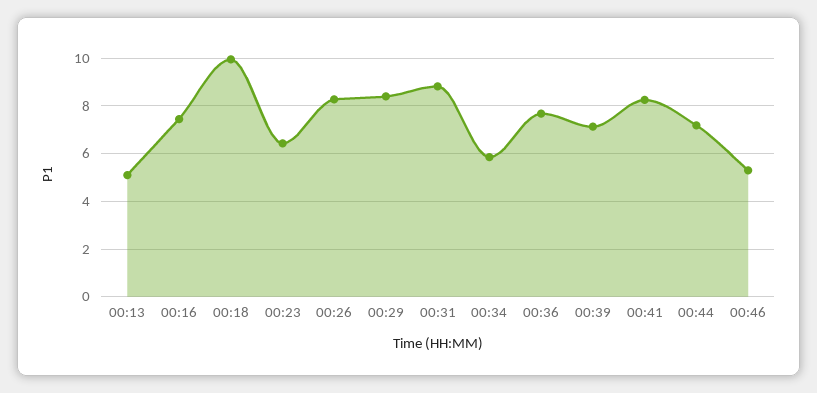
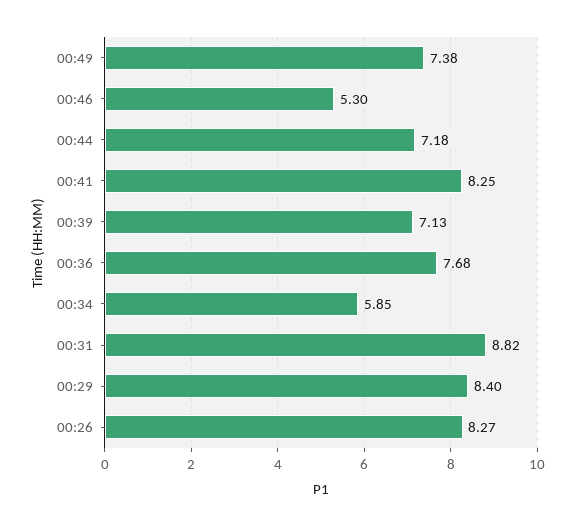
00:13: 5 -> none
00:16: 7.5 -> none
00:18: 10 -> none
00:23: 6.5 -> none
00:49: none -> 7.38

